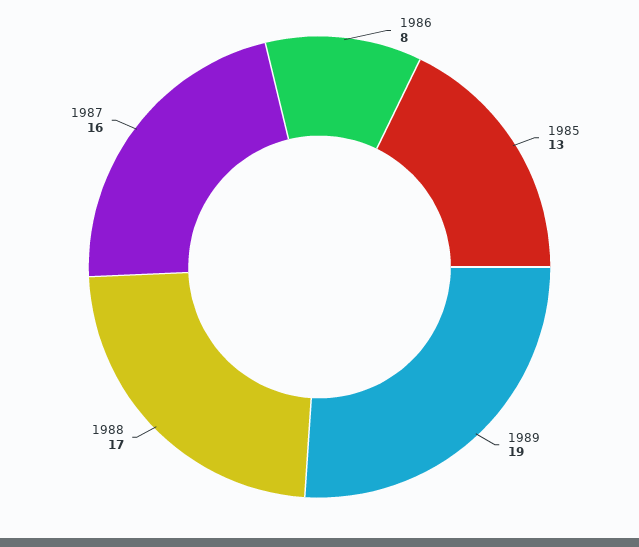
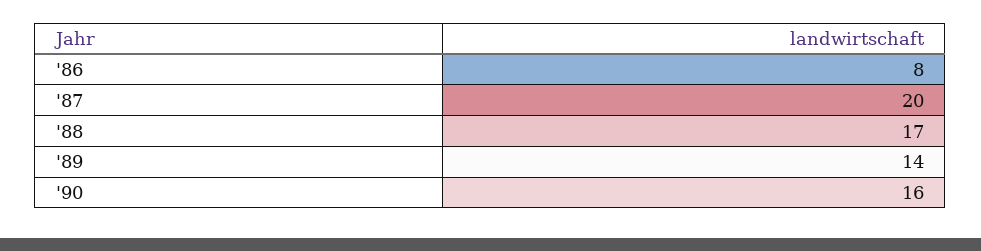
1985: 13 -> none
1989: 19 -> 14
1987: 16 -> 20
'90: none -> 16

